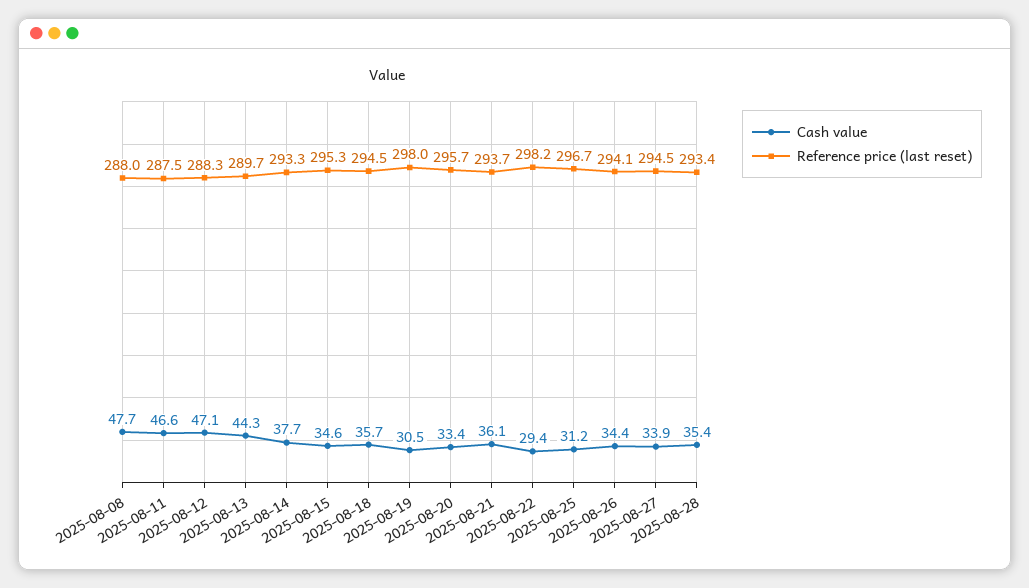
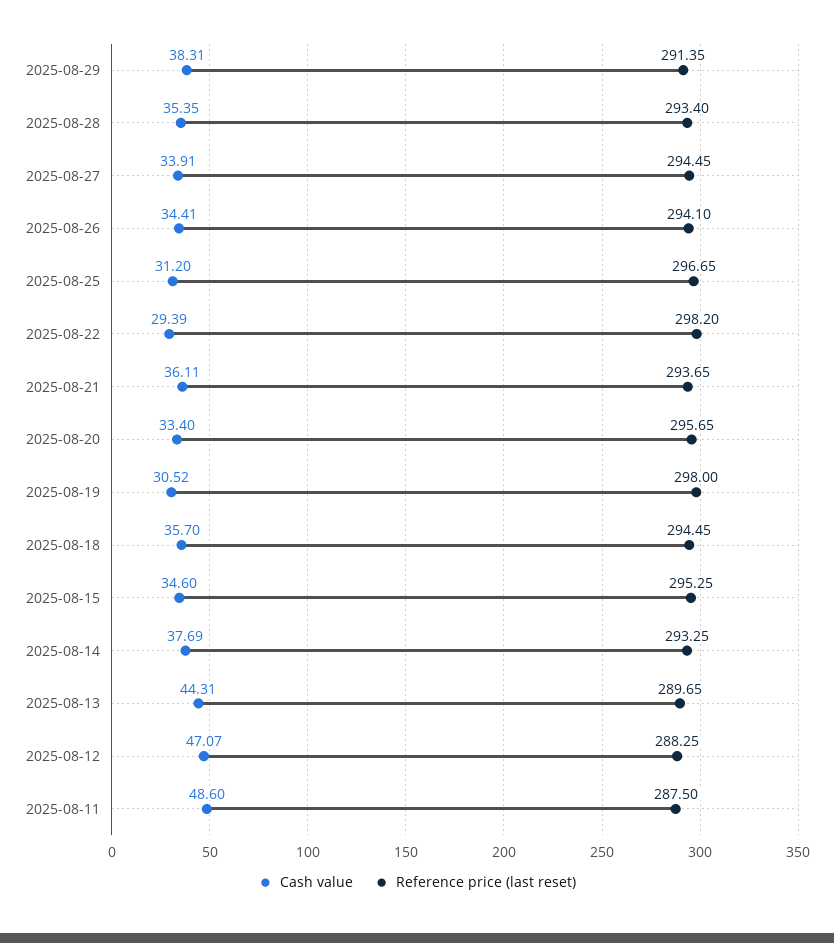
Cash value, 2025-08-08: 47.7 -> none
Reference price (last reset), 2025-08-08: 288 -> none
Cash value, 2025-08-11: 46.6 -> 48.6
Cash value, 2025-08-29: none -> 38.31
Reference price (last reset), 2025-08-29: none -> 291.35

